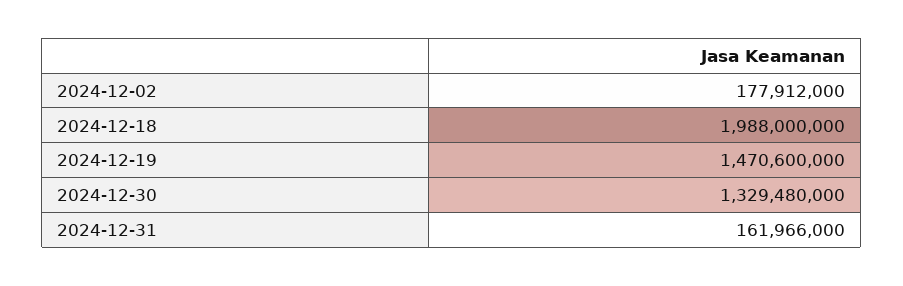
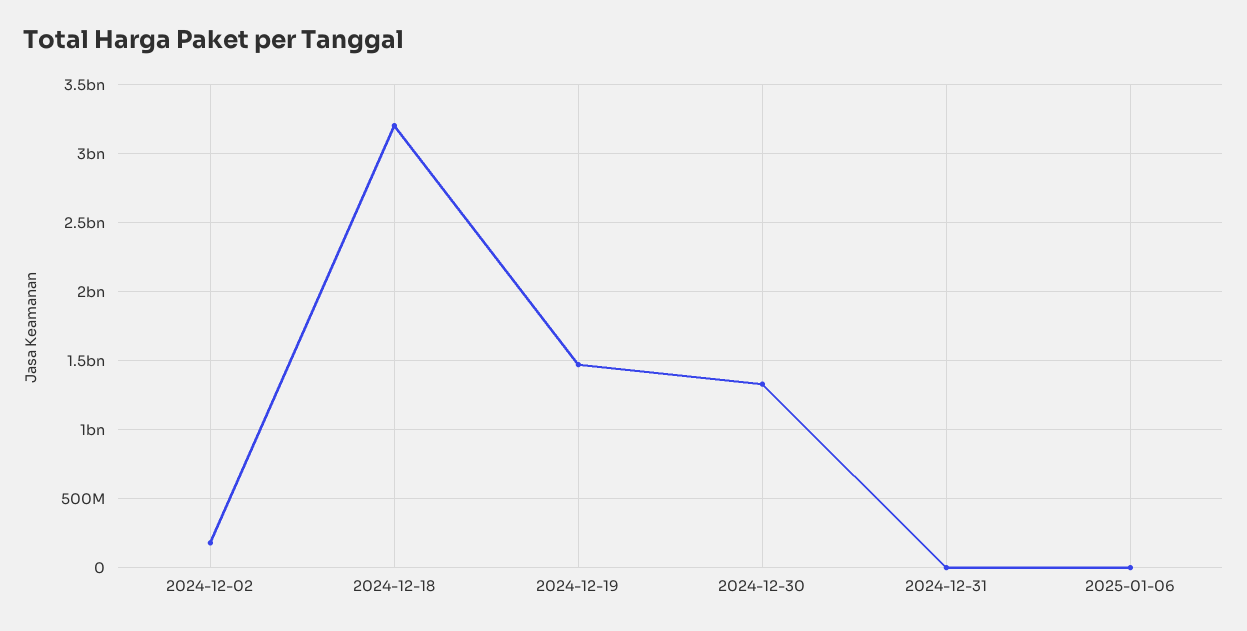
2024-12-18: 1988000000 -> 3200000000
2024-12-31: 161966000 -> 0
2025-01-06: none -> 0

